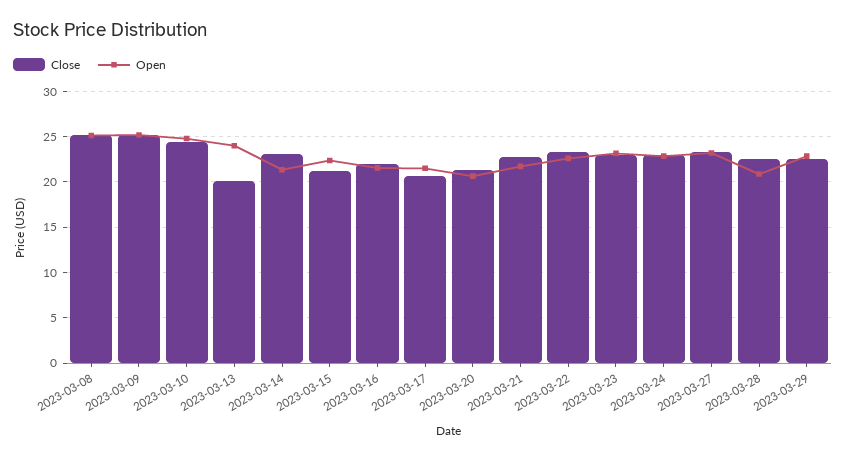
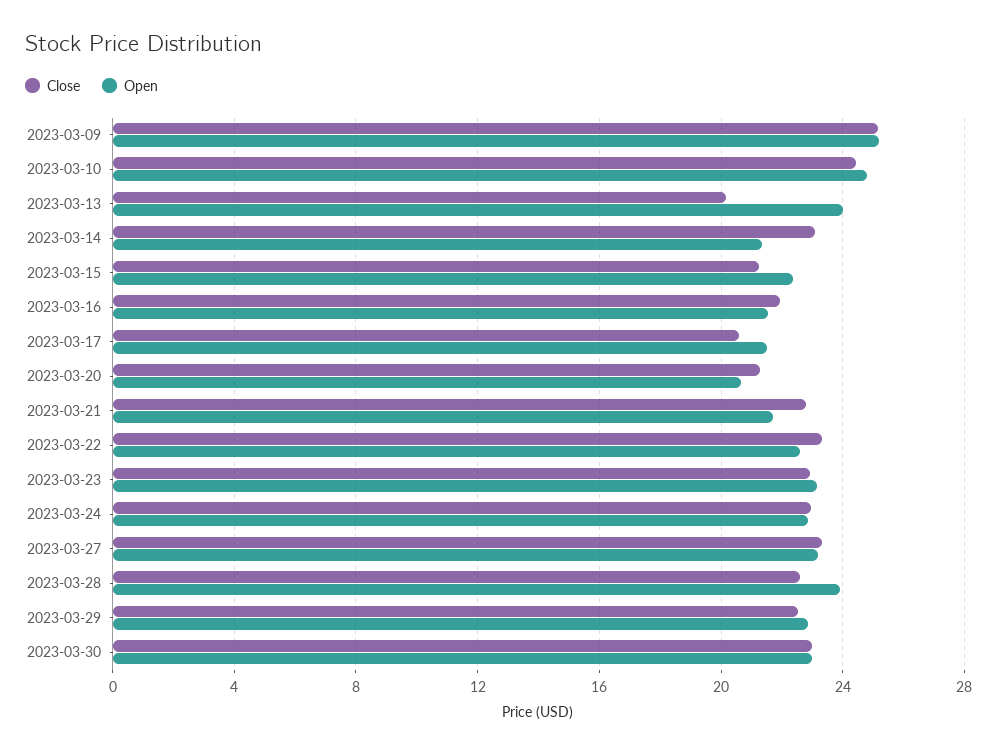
Close, 2023-03-08: 25 -> none
Open, 2023-03-08: 25 -> none
Open, 2023-03-28: 21 -> 24
Close, 2023-03-30: none -> 23
Open, 2023-03-30: none -> 23

